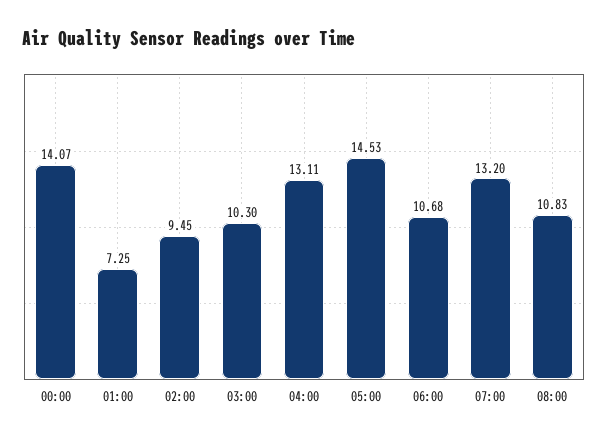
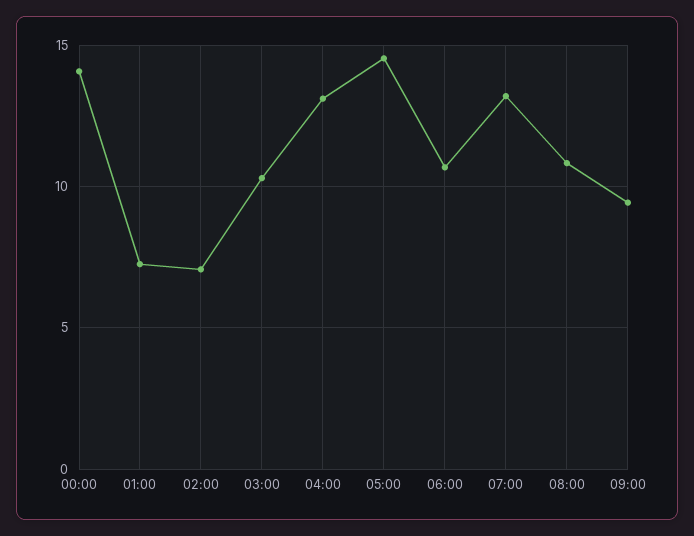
02:00: 9.45 -> 7
09:00: none -> 9.5

